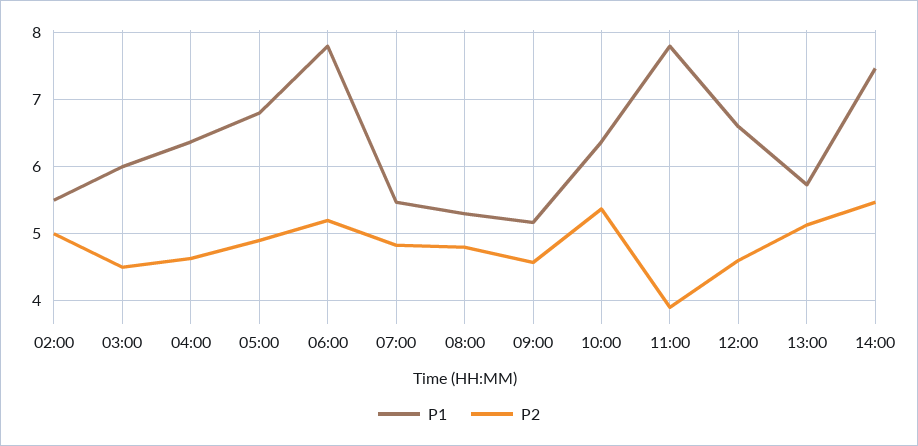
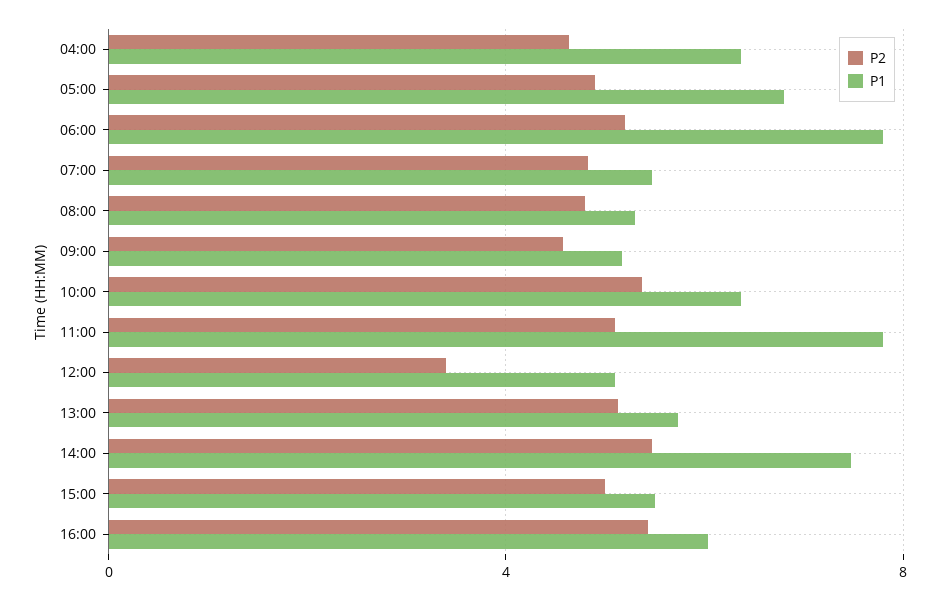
P1, 02:00: 5.5 -> none
P2, 02:00: 5 -> none
P1, 03:00: 6 -> none
P2, 03:00: 4.5 -> none
P2, 11:00: 3.9 -> 5
P1, 12:00: 6.6 -> 5
P2, 12:00: 4.6 -> 3.5
P2, 15:00: none -> 5
P1, 15:00: none -> 5.5
P2, 16:00: none -> 5.5
P1, 16:00: none -> 6

